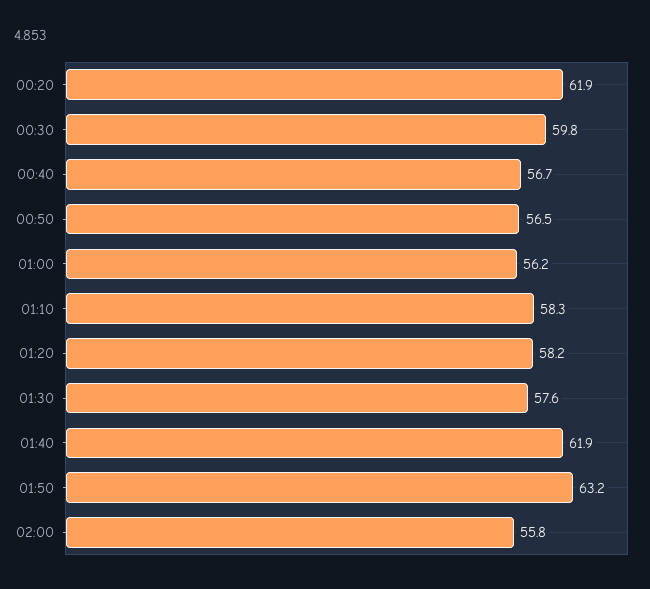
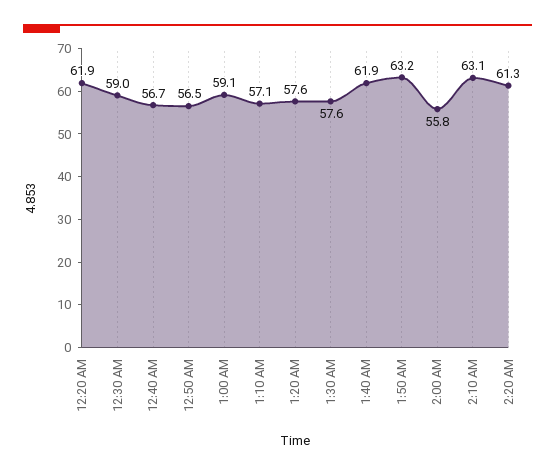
00:30: 59.8 -> 59
01:00: 56.2 -> 59.1
01:10: 58.3 -> 57.1
01:20: 58.2 -> 57.6
2:10 AM: none -> 63.1
2:20 AM: none -> 61.3

